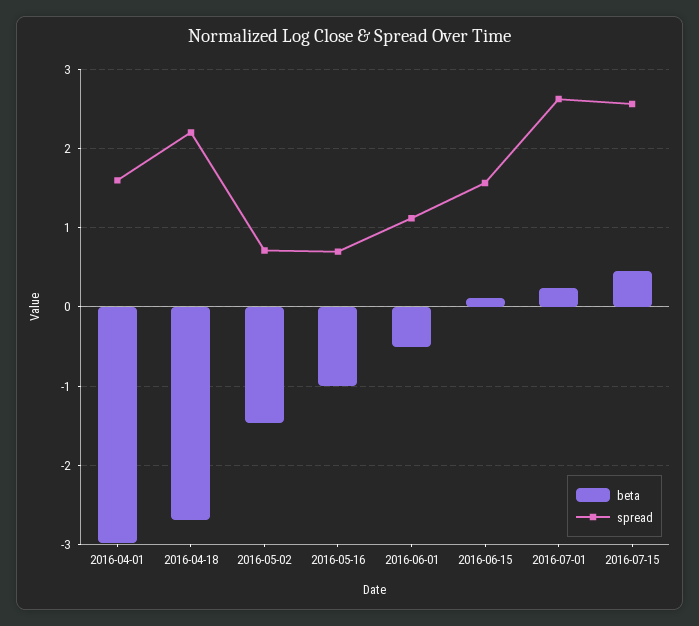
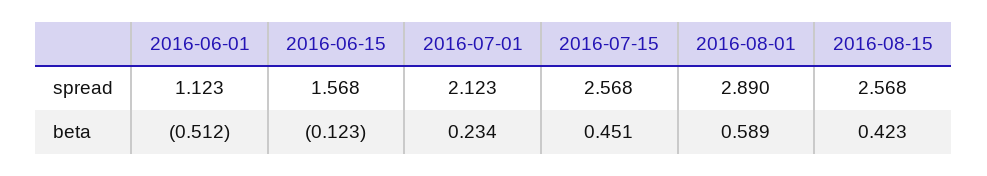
beta, 2016-04-01: -3 -> none
spread, 2016-04-01: 1.6 -> none
beta, 2016-04-18: -2.7 -> none
spread, 2016-04-18: 2.2 -> none
beta, 2016-05-02: -1.5 -> none
spread, 2016-05-02: 0.7 -> none
beta, 2016-05-16: -1 -> none
spread, 2016-05-16: 0.7 -> none
beta, 2016-06-15: 0.1 -> -0.123
spread, 2016-07-01: 2.6 -> 2.123
spread, 2016-08-01: none -> 2.89
spread, 2016-08-15: none -> 2.568
beta, 2016-08-01: none -> 0.589
beta, 2016-08-15: none -> 0.423

